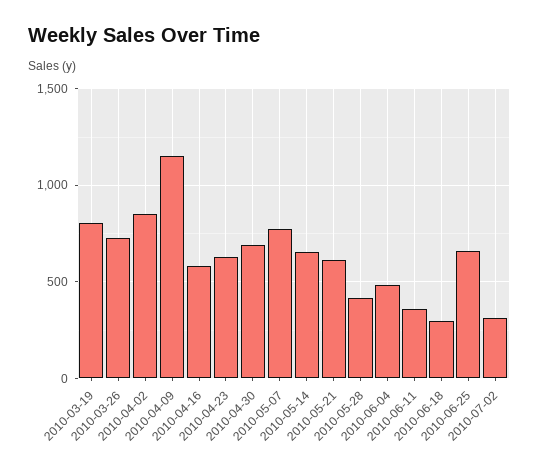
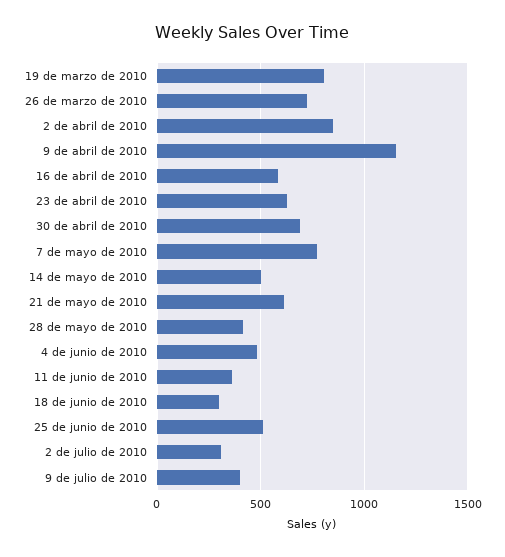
2010-05-14: 650 -> 500
2010-06-25: 650 -> 500
9 de julio de 2010: none -> 400

